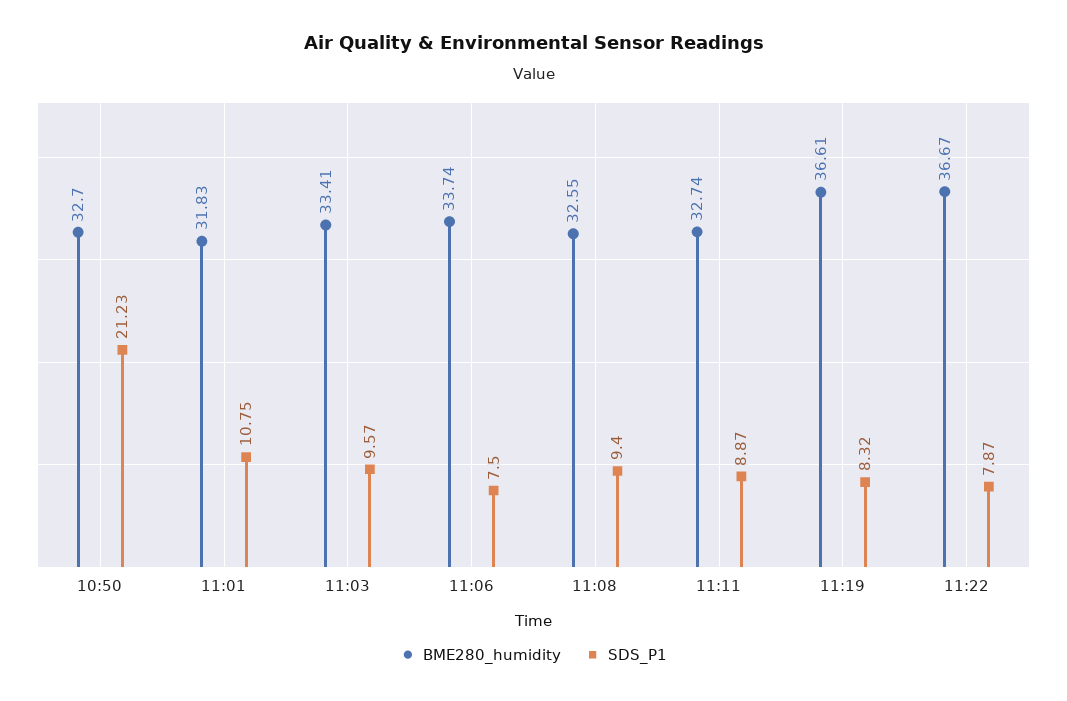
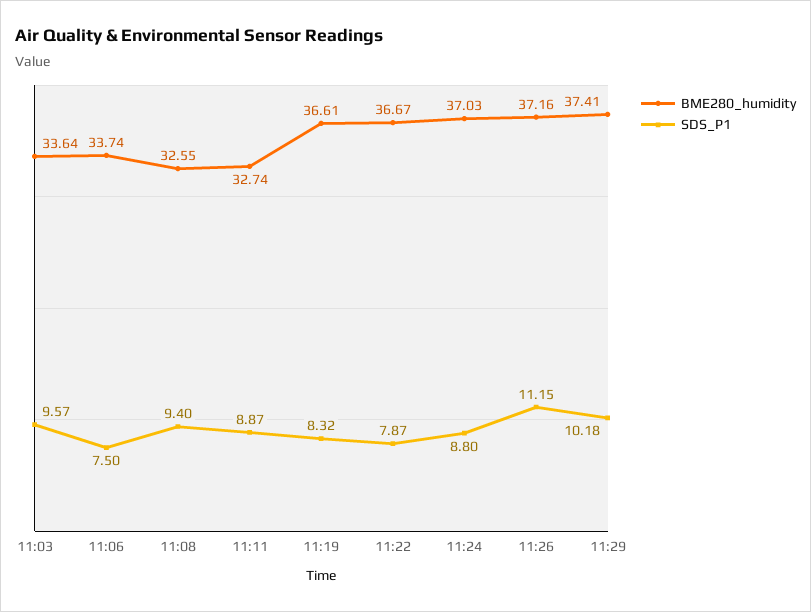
BME280_humidity, 10:50: 32.7 -> none
SDS_P1, 10:50: 21.23 -> none
BME280_humidity, 11:01: 31.83 -> none
SDS_P1, 11:01: 10.75 -> none
BME280_humidity, 11:03: 33.41 -> 33.64
BME280_humidity, 11:24: none -> 37.03
SDS_P1, 11:24: none -> 8.8
BME280_humidity, 11:26: none -> 37.16
SDS_P1, 11:26: none -> 11.15
BME280_humidity, 11:29: none -> 37.41
SDS_P1, 11:29: none -> 10.18

